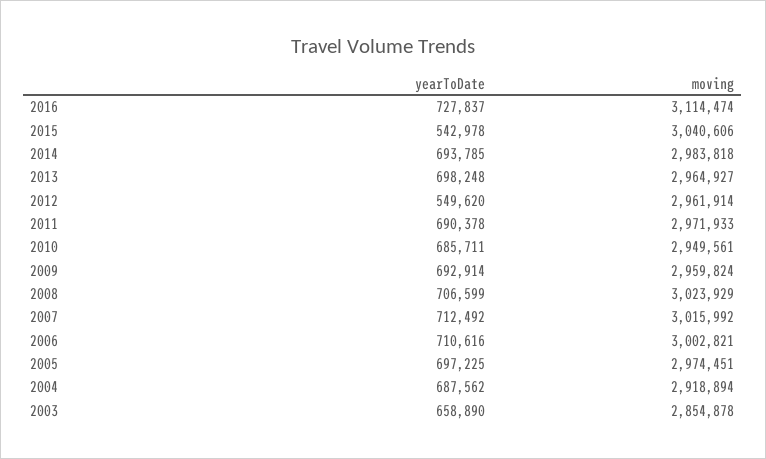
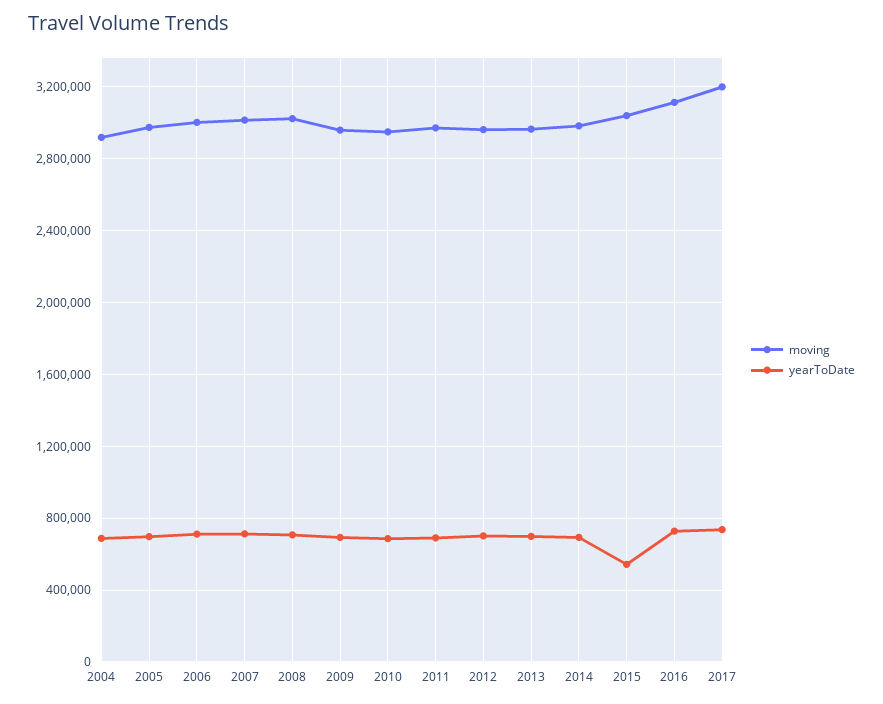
yearToDate, 2012: 549620 -> 700000
yearToDate, 2003: 658890 -> none
moving, 2003: 2854878 -> none
moving, 2017: none -> 3200000
yearToDate, 2017: none -> 750000

